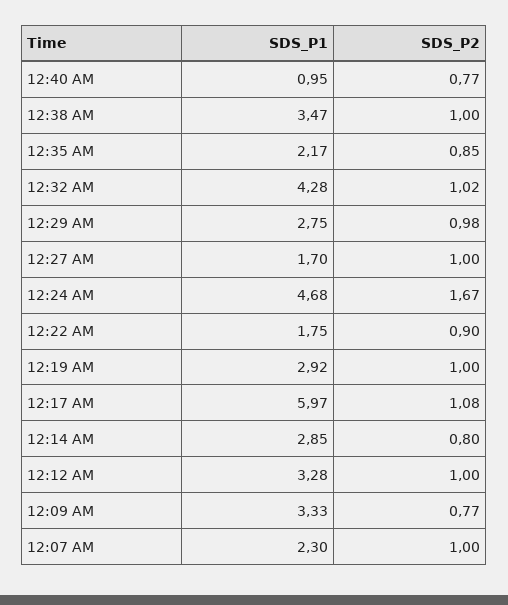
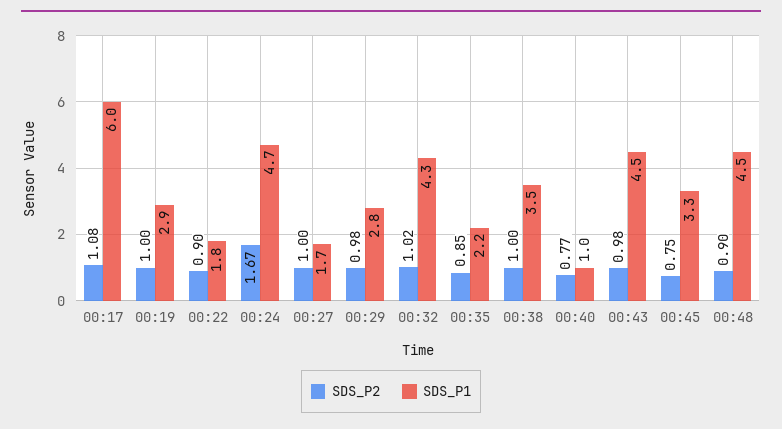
SDS_P1, 12:14 AM: 2.85 -> none
SDS_P2, 12:14 AM: 0.8 -> none
SDS_P1, 12:12 AM: 3.28 -> none
SDS_P2, 12:12 AM: 1 -> none
SDS_P1, 12:09 AM: 3.33 -> none
SDS_P2, 12:09 AM: 0.77 -> none
SDS_P1, 12:07 AM: 2.3 -> none
SDS_P2, 12:07 AM: 1 -> none
SDS_P2, 00:43: none -> 0.98
SDS_P1, 00:43: none -> 4.5
SDS_P2, 00:45: none -> 0.75
SDS_P1, 00:45: none -> 3.3
SDS_P2, 00:48: none -> 0.9
SDS_P1, 00:48: none -> 4.5

